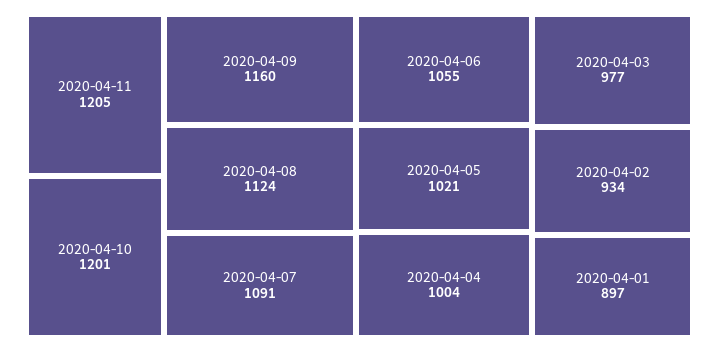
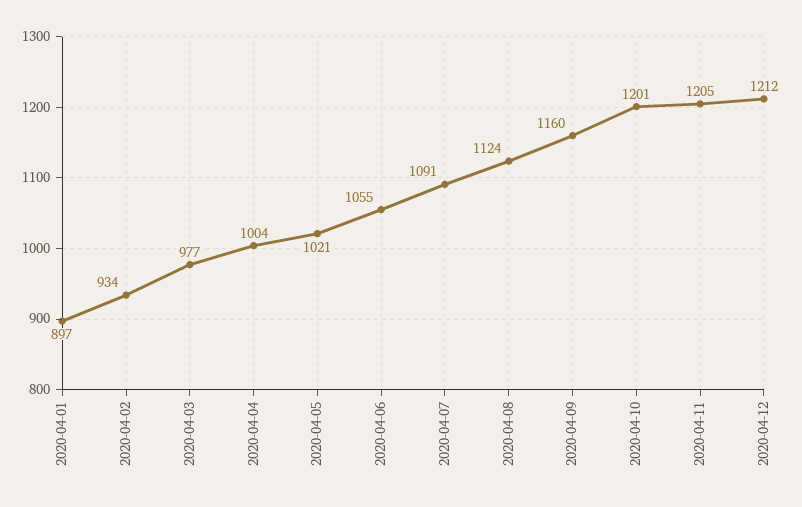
2020-04-12: none -> 1212

